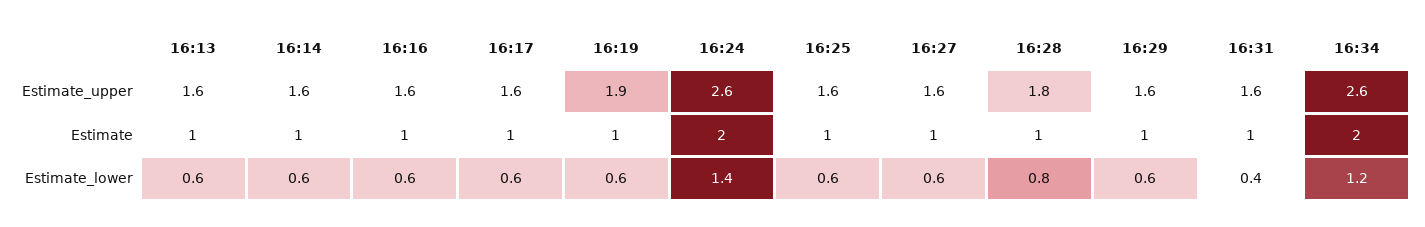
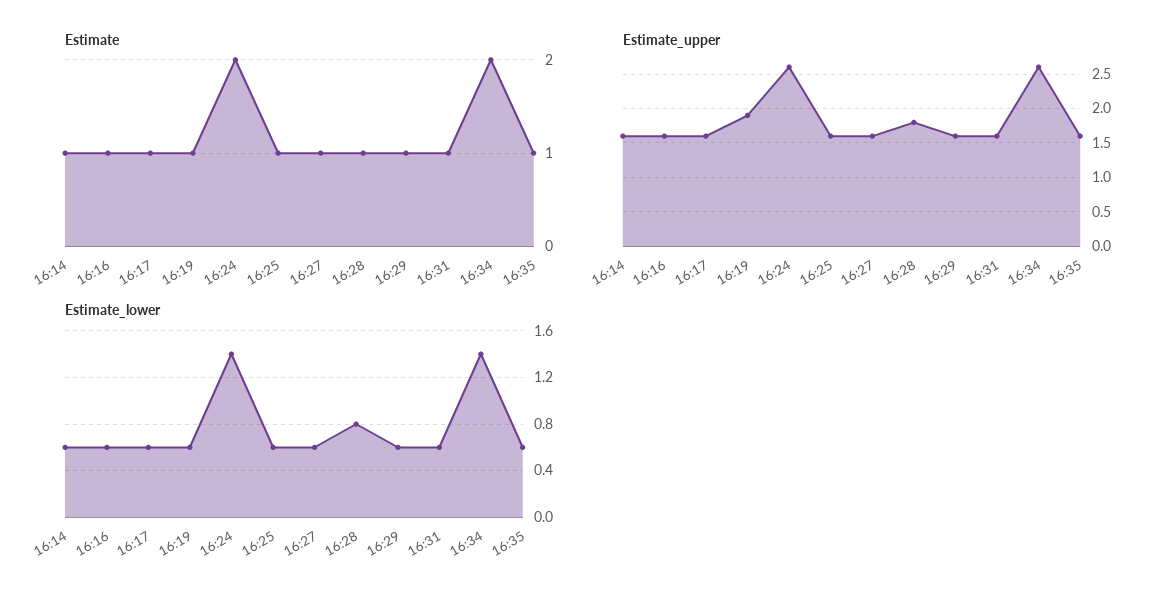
Estimate_upper, 16:13: 1.6 -> none
Estimate, 16:13: 1 -> none
Estimate_lower, 16:13: 0.6 -> none
Estimate_lower, 16:31: 0.4 -> 0.6
Estimate_lower, 16:34: 1.2 -> 1.4
Estimate, 16:35: none -> 1
Estimate_upper, 16:35: none -> 1.6
Estimate_lower, 16:35: none -> 0.6

